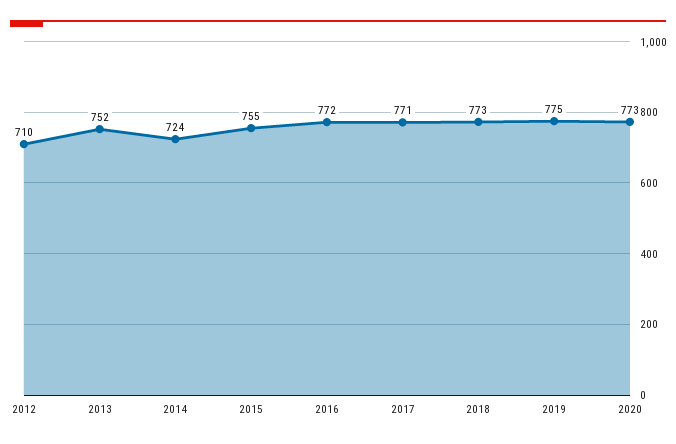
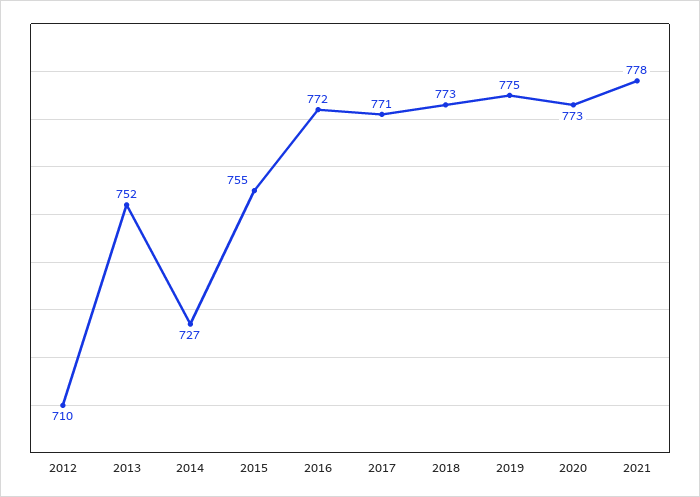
2014: 724 -> 727
2021: none -> 778

